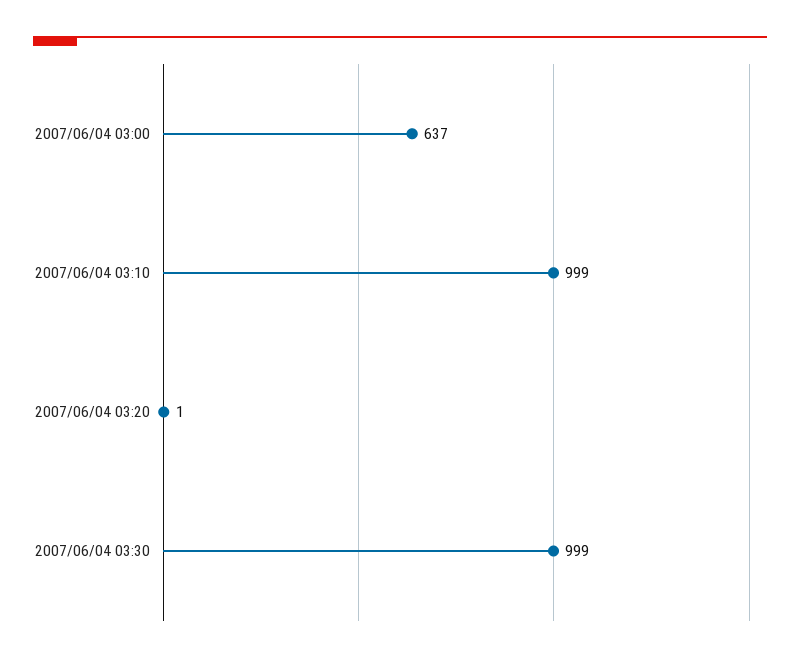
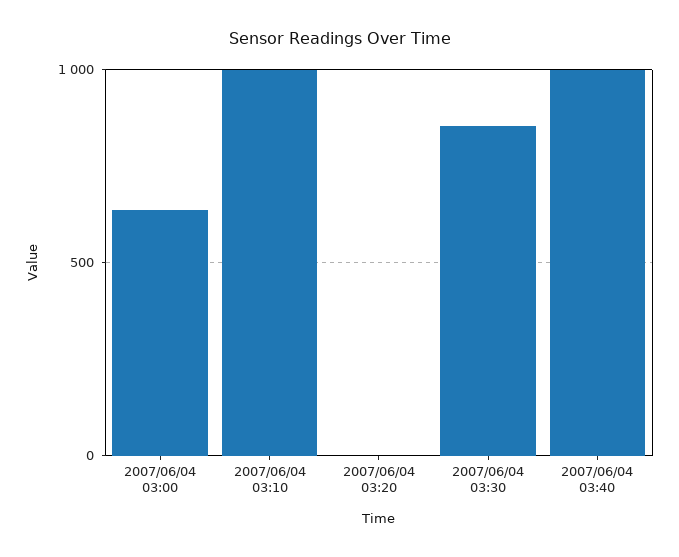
2007/06/04 03:30: 999 -> 850
2007/06/04 03:40: none -> 1000

